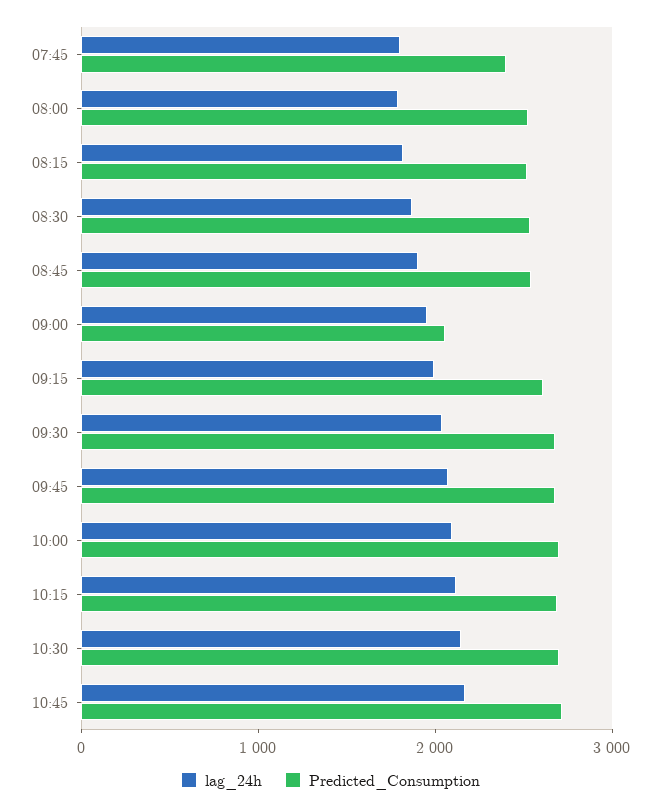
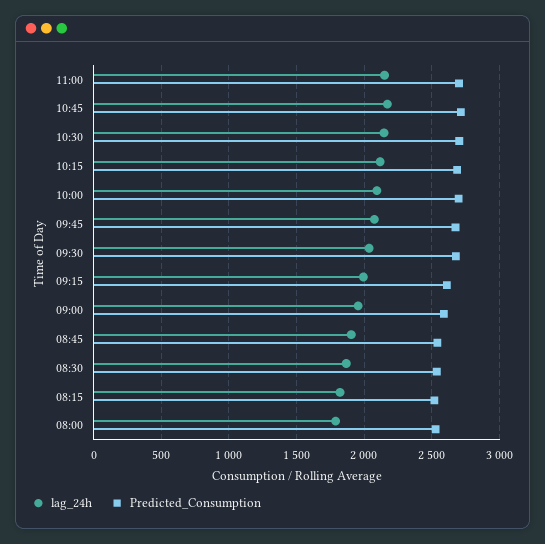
lag_24h, 07:45: 1800 -> none
Predicted_Consumption, 07:45: 2400 -> none
Predicted_Consumption, 09:00: 2000 -> 2600
lag_24h, 11:00: none -> 2150
Predicted_Consumption, 11:00: none -> 2700

